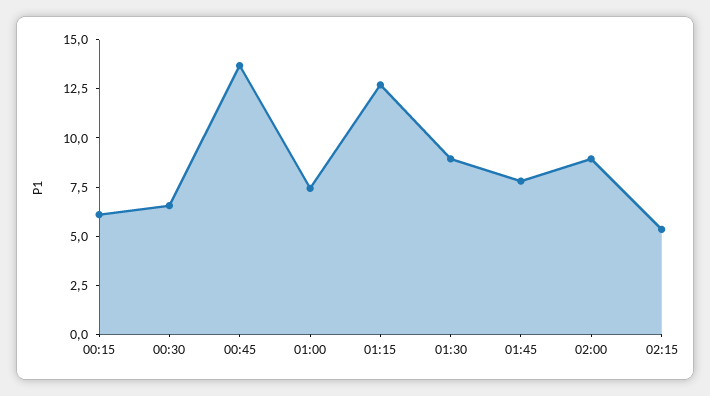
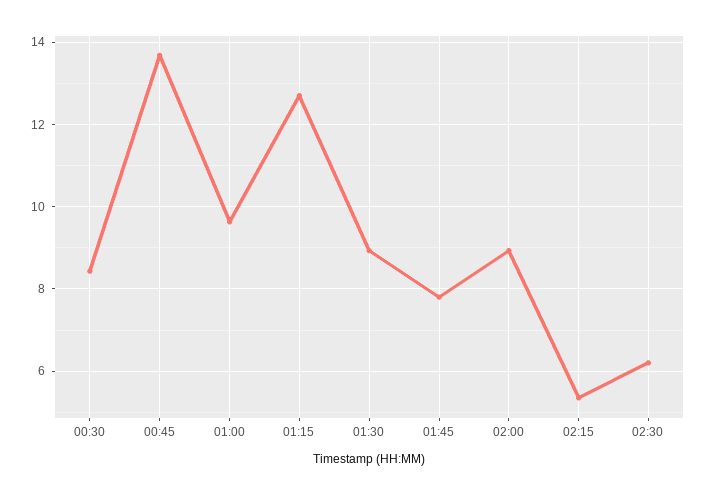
00:15: 6 -> none
00:30: 6.5 -> 8.4
01:00: 7.5 -> 9.6
02:30: none -> 6.2

